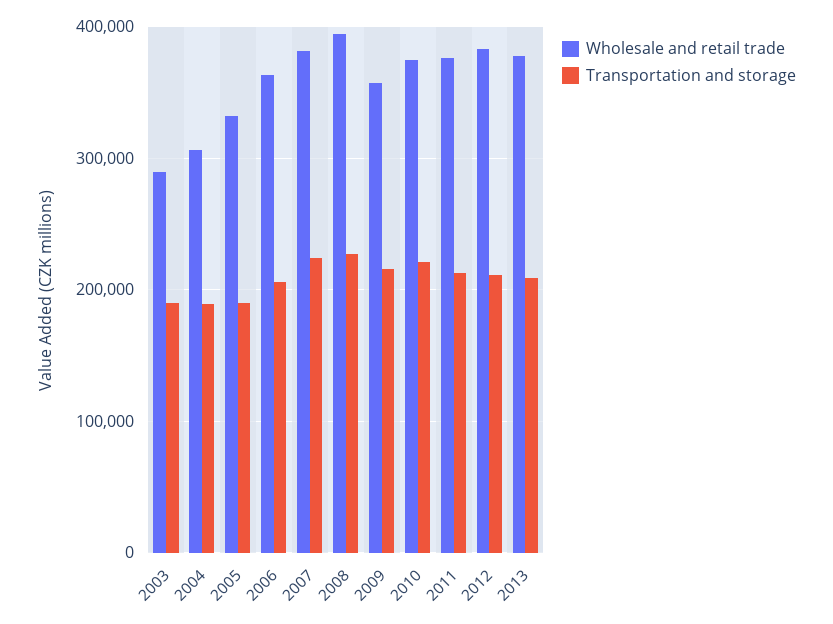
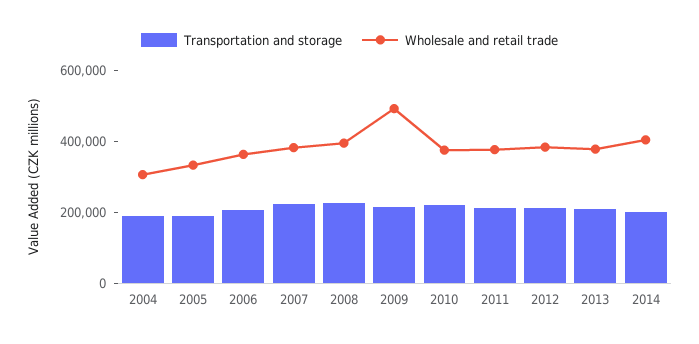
Wholesale and retail trade, 2003: 290000 -> none
Transportation and storage, 2003: 190000 -> none
Wholesale and retail trade, 2009: 360000 -> 500000
Transportation and storage, 2014: none -> 200000
Wholesale and retail trade, 2014: none -> 400000

